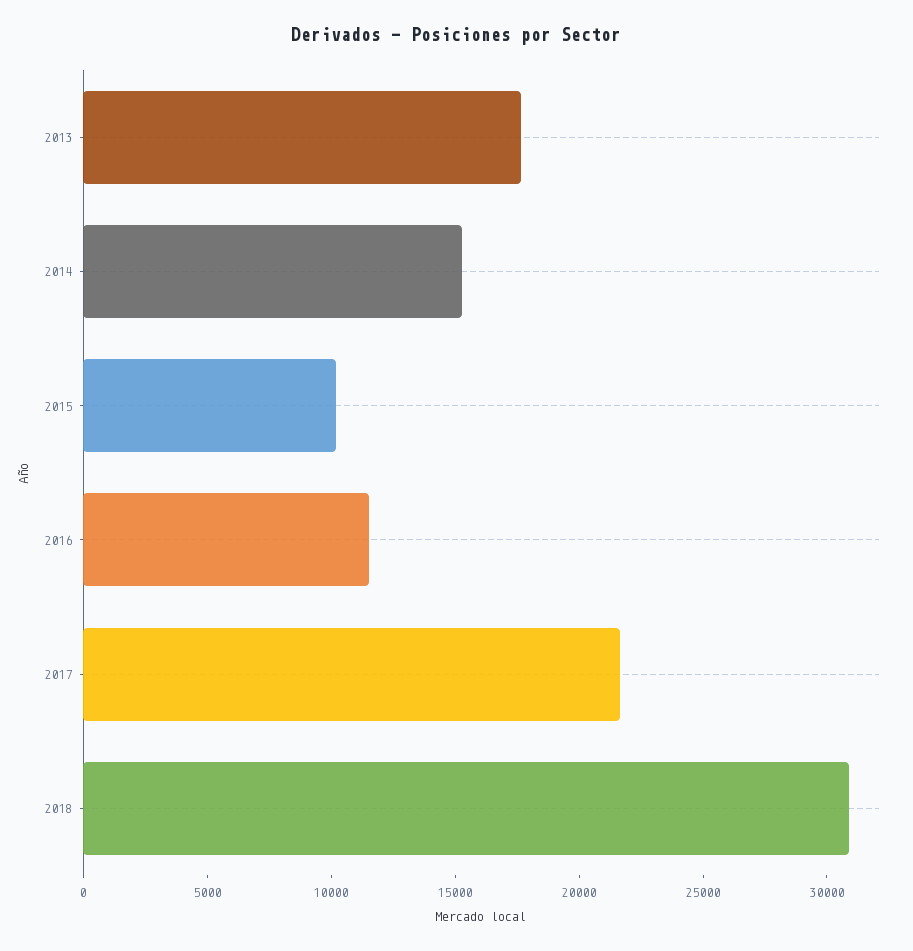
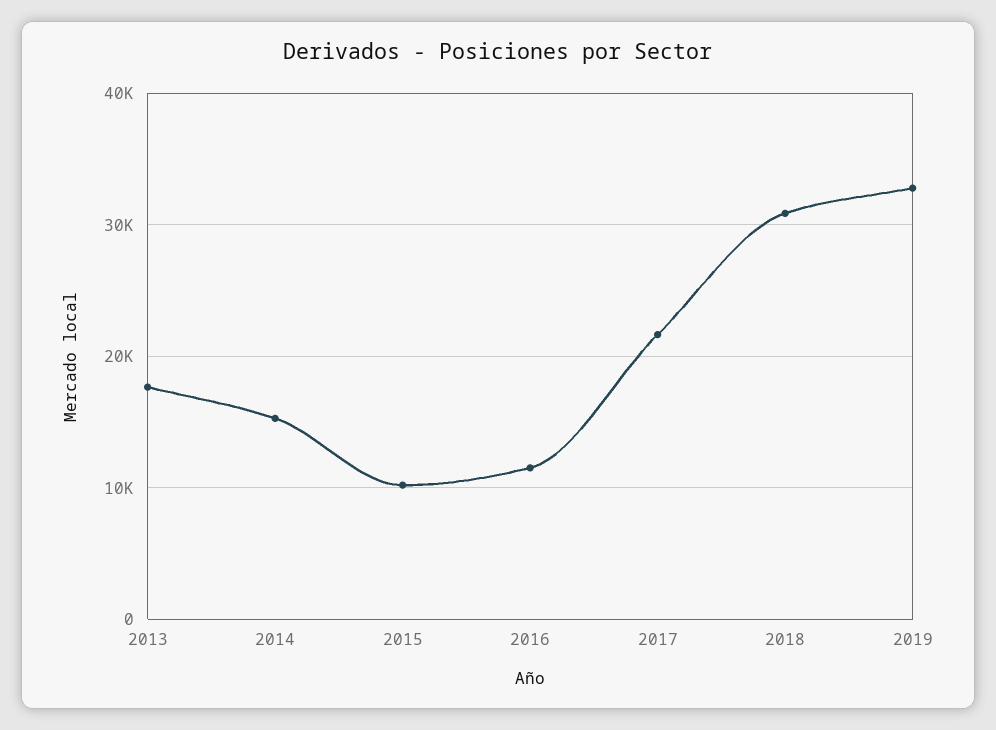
2019: none -> 33000

